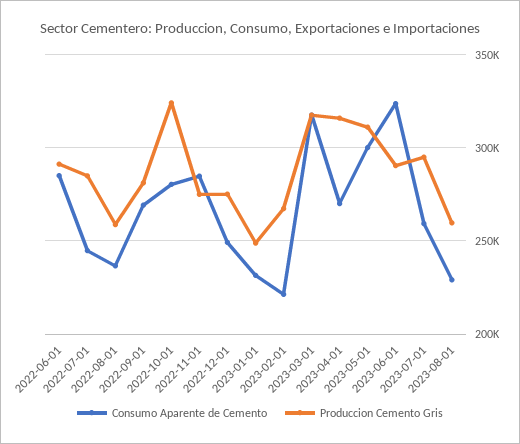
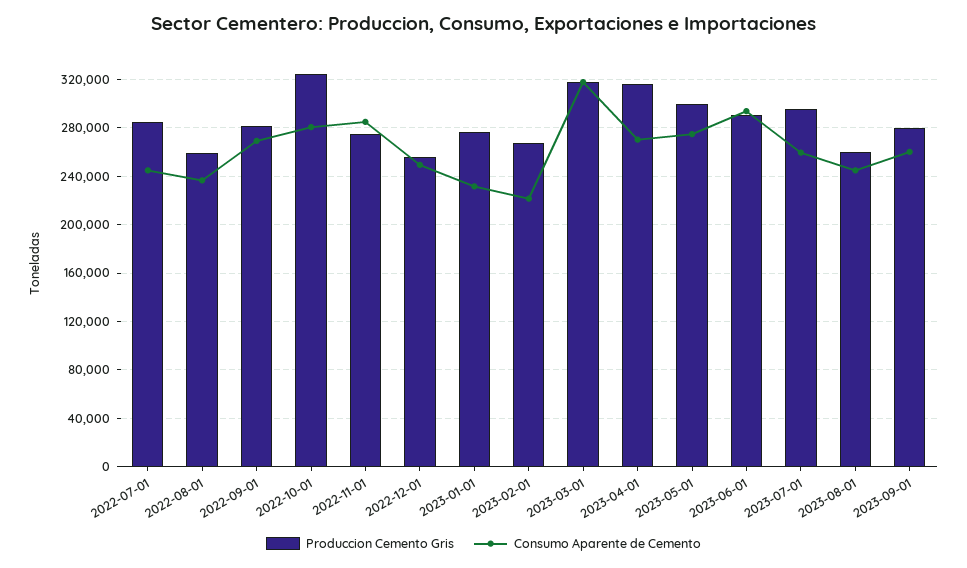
Consumo Aparente de Cemento, 2022-06-01: 285000 -> none
Produccion Cemento Gris, 2022-06-01: 290000 -> none
Produccion Cemento Gris, 2022-12-01: 275000 -> 255000
Produccion Cemento Gris, 2023-01-01: 250000 -> 275000
Consumo Aparente de Cemento, 2023-05-01: 300000 -> 275000
Produccion Cemento Gris, 2023-05-01: 310000 -> 300000
Consumo Aparente de Cemento, 2023-06-01: 325000 -> 295000
Consumo Aparente de Cemento, 2023-08-01: 230000 -> 245000
Produccion Cemento Gris, 2023-09-01: none -> 280000
Consumo Aparente de Cemento, 2023-09-01: none -> 260000

